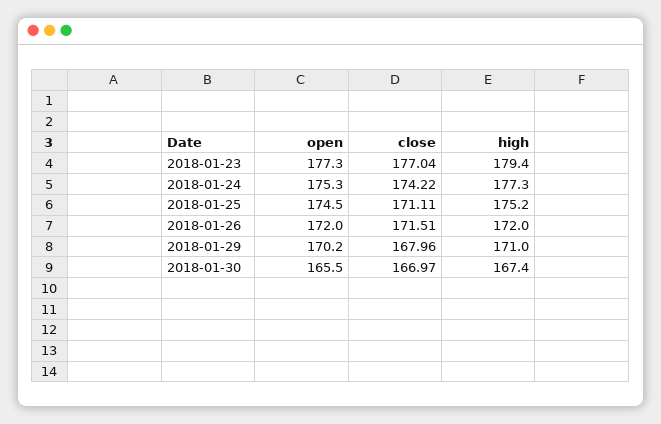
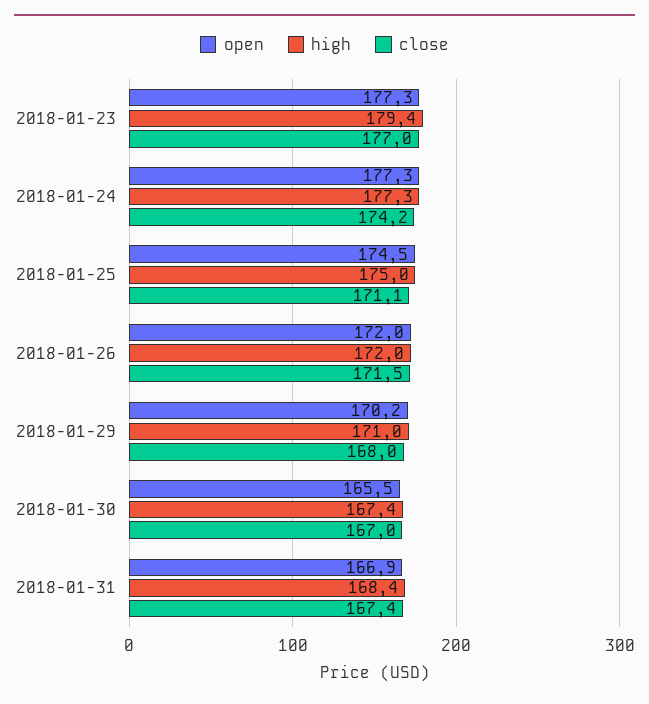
open, 2018-01-24: 175.3 -> 177.3
high, 2018-01-25: 175.2 -> 175
open, 2018-01-31: none -> 166.9
high, 2018-01-31: none -> 168.4
close, 2018-01-31: none -> 167.4

